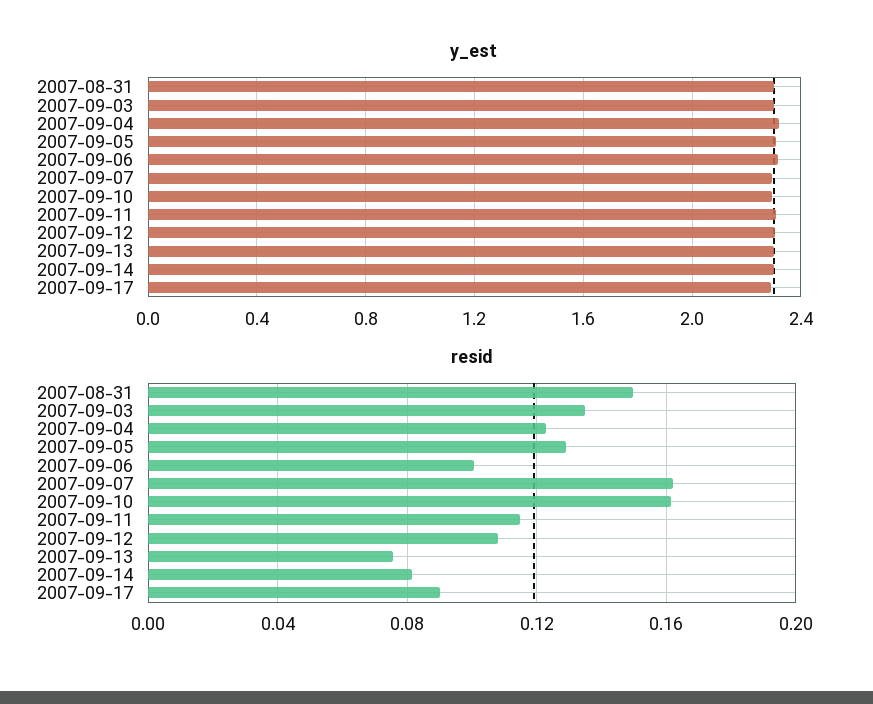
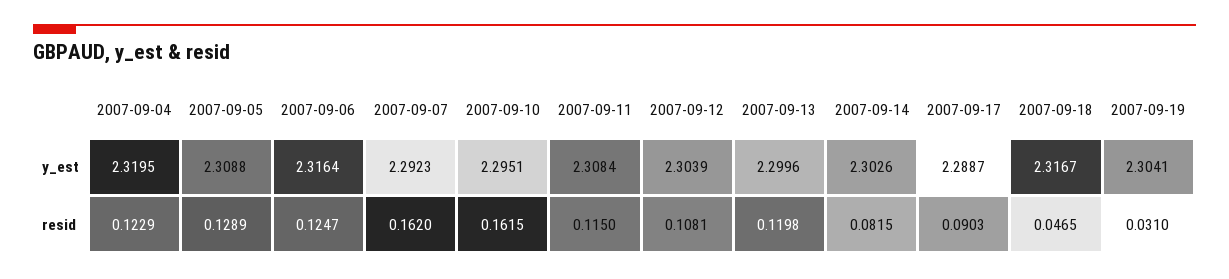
y_est, 2007-08-31: 2.3 -> none
y_est, 2007-09-03: 2.3 -> none
resid, 2007-08-31: 0.15 -> none
resid, 2007-09-03: 0.135 -> none
resid, 2007-09-06: 0.1 -> 0.1247
resid, 2007-09-13: 0.075 -> 0.1198
y_est, 2007-09-18: none -> 2.3167
y_est, 2007-09-19: none -> 2.3041
resid, 2007-09-18: none -> 0.0465
resid, 2007-09-19: none -> 0.031

